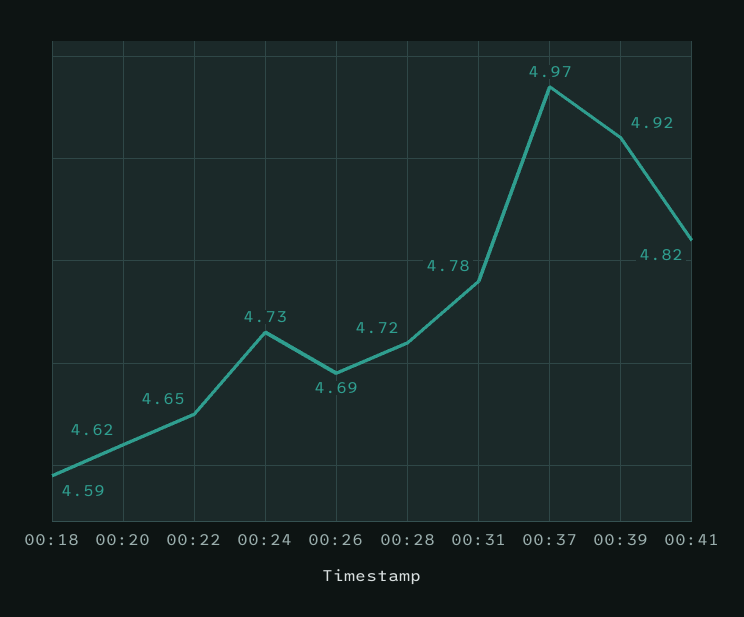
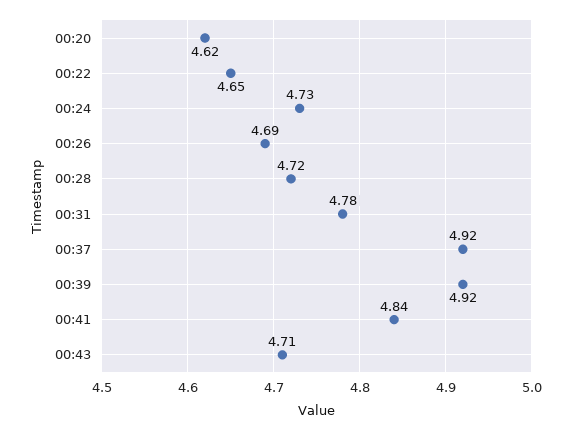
00:18: 4.59 -> none
00:37: 4.97 -> 4.92
00:41: 4.82 -> 4.84
00:43: none -> 4.71

